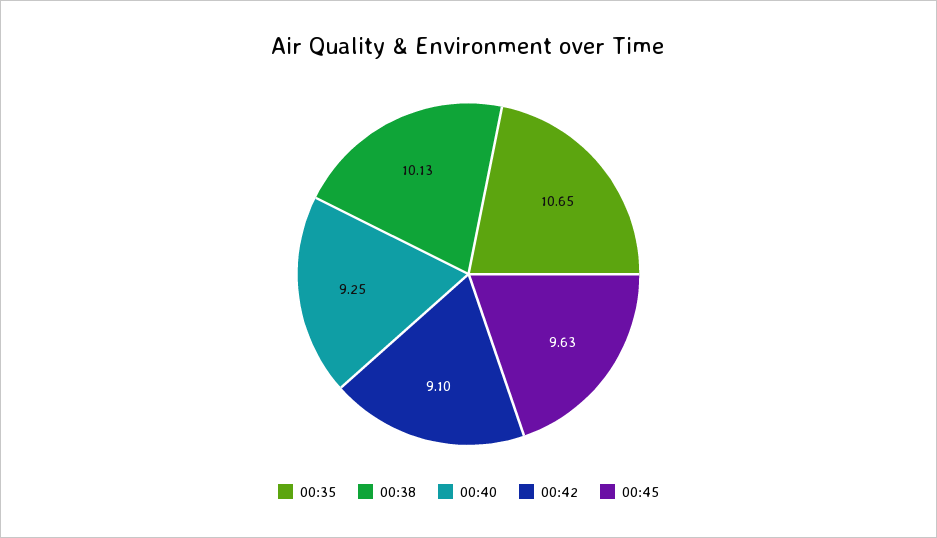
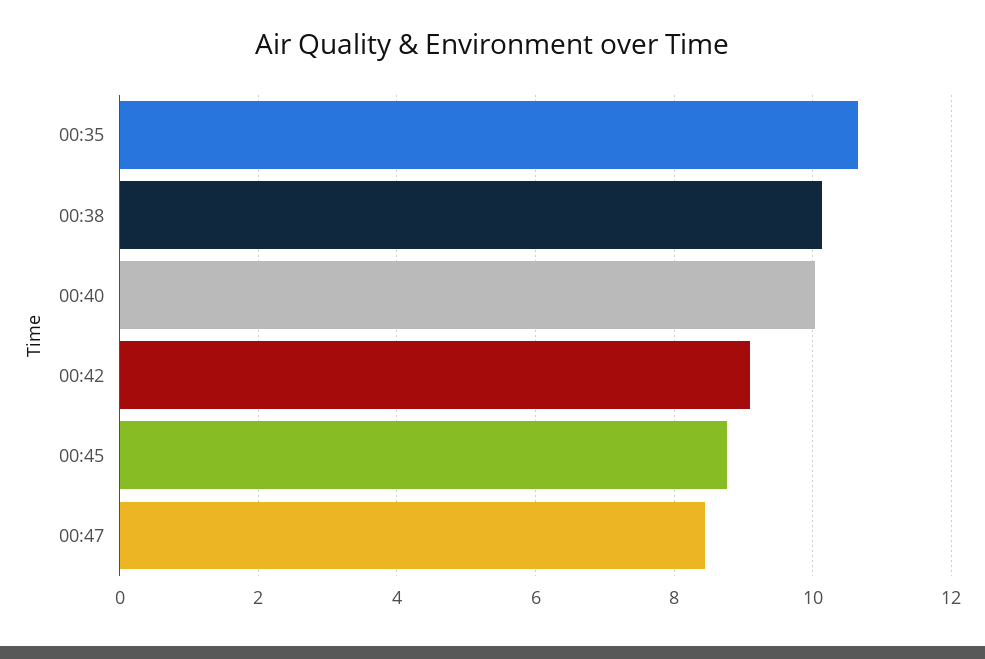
00:40: 9.25 -> 10
00:45: 9.63 -> 8.8
00:47: none -> 8.4

